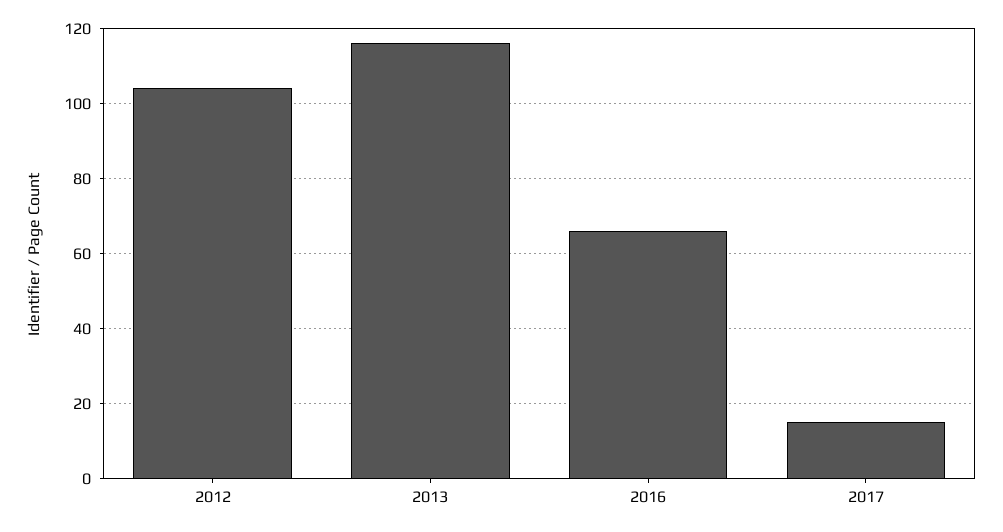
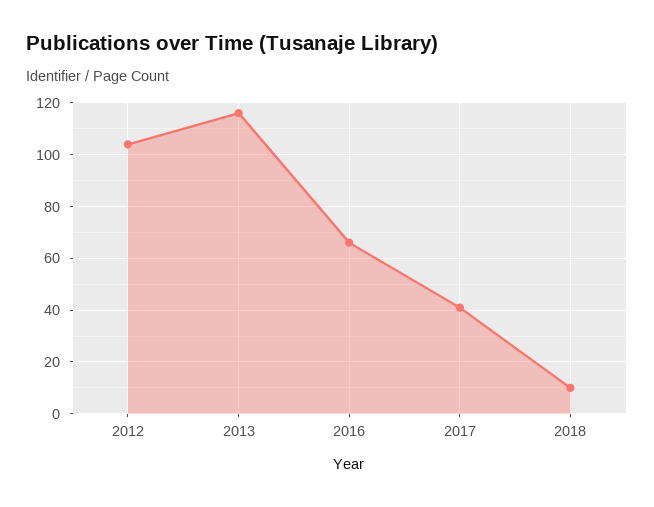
2017: 15 -> 40
2018: none -> 10

